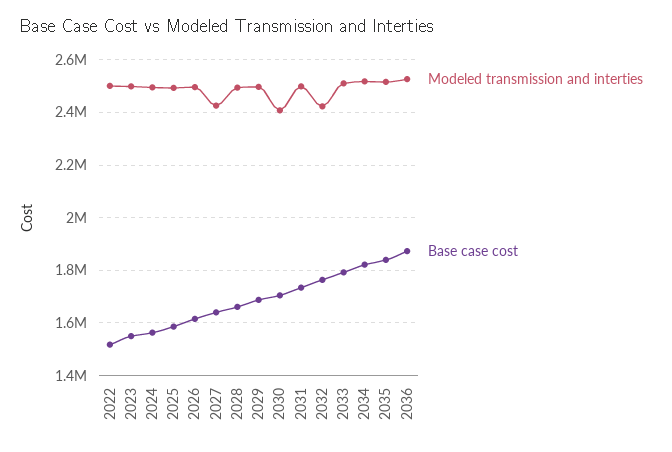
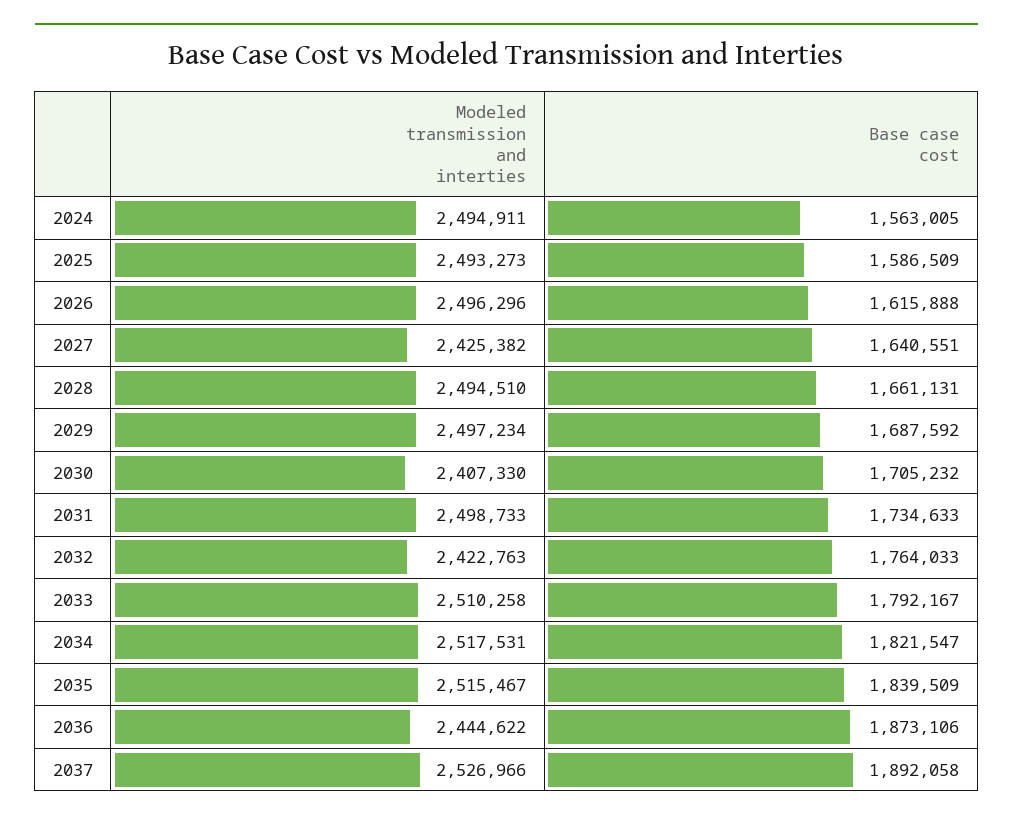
Modeled transmission and interties, 2022: 2500000 -> none
Base case cost, 2022: 1525000 -> none
Modeled transmission and interties, 2023: 2500000 -> none
Base case cost, 2023: 1550000 -> none
Modeled transmission and interties, 2036: 2525000 -> 2444622
Modeled transmission and interties, 2037: none -> 2526966
Base case cost, 2037: none -> 1892058

